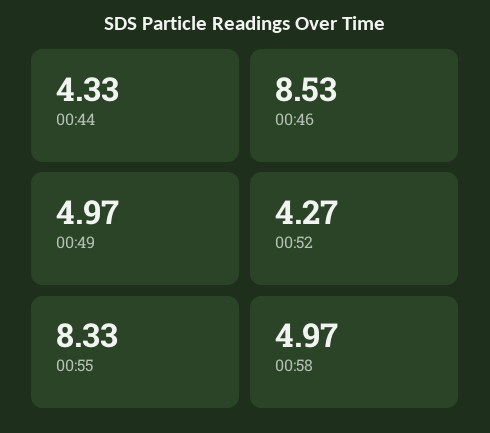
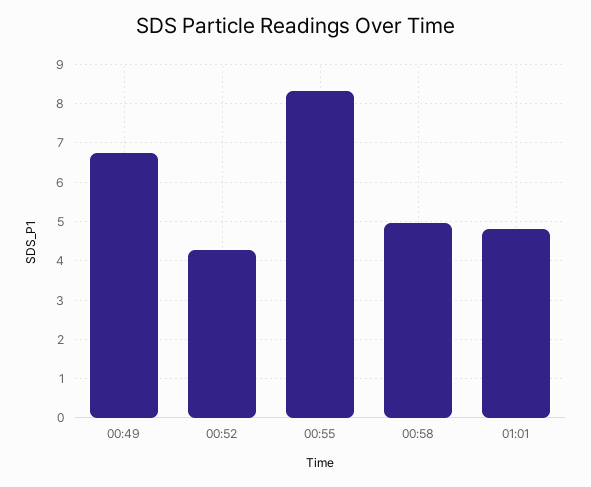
00:44: 4.33 -> none
00:46: 8.53 -> none
00:49: 4.97 -> 6.8
01:01: none -> 4.8

